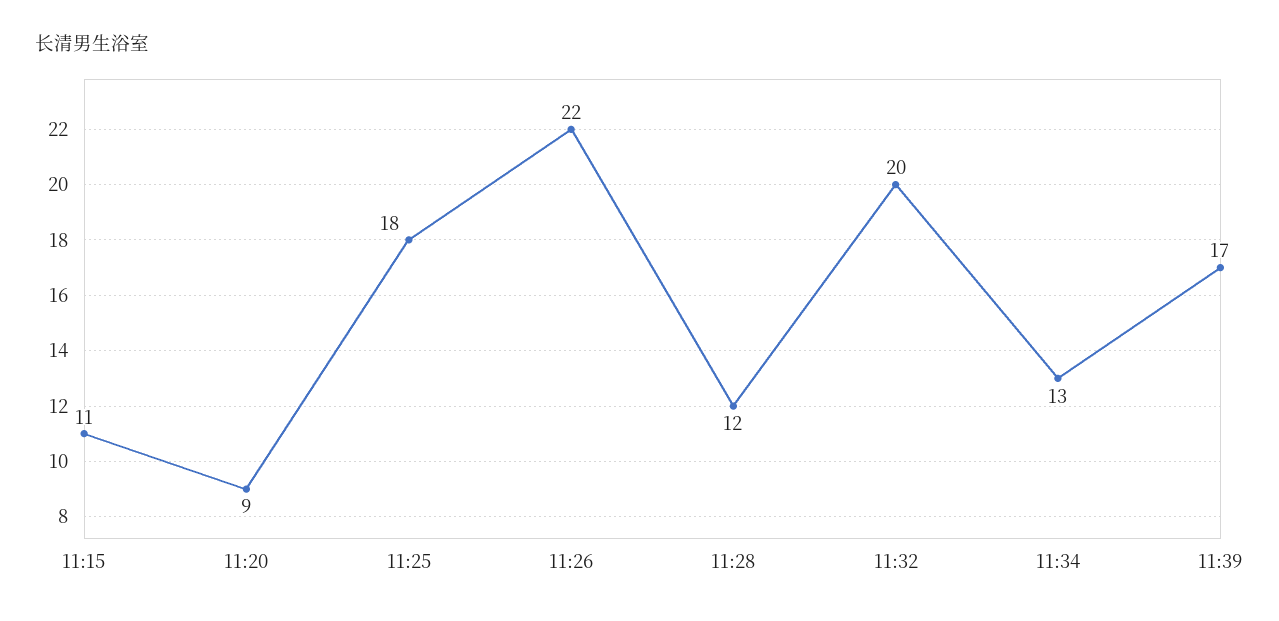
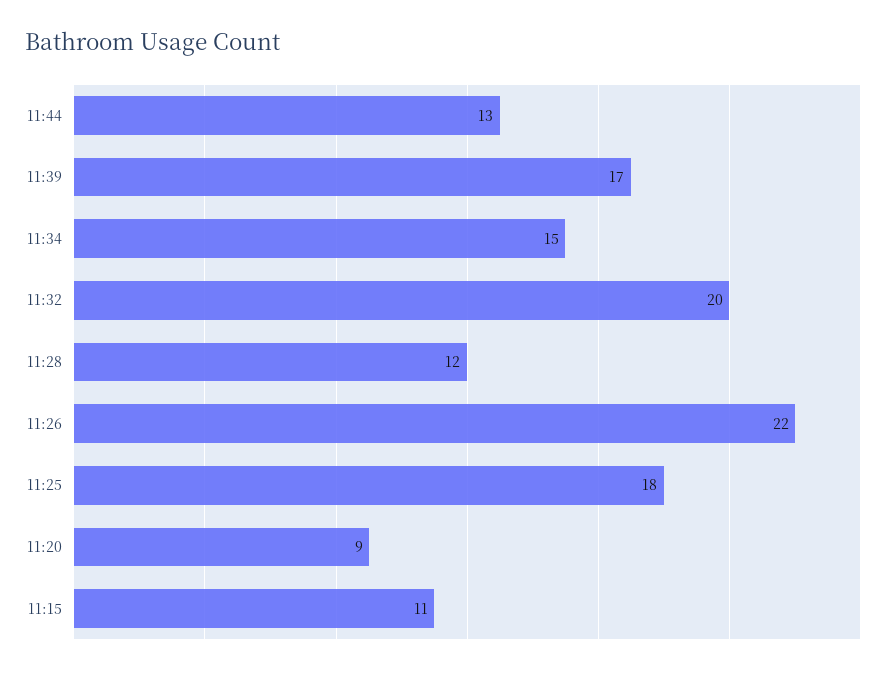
11:34: 13 -> 15
11:44: none -> 13

